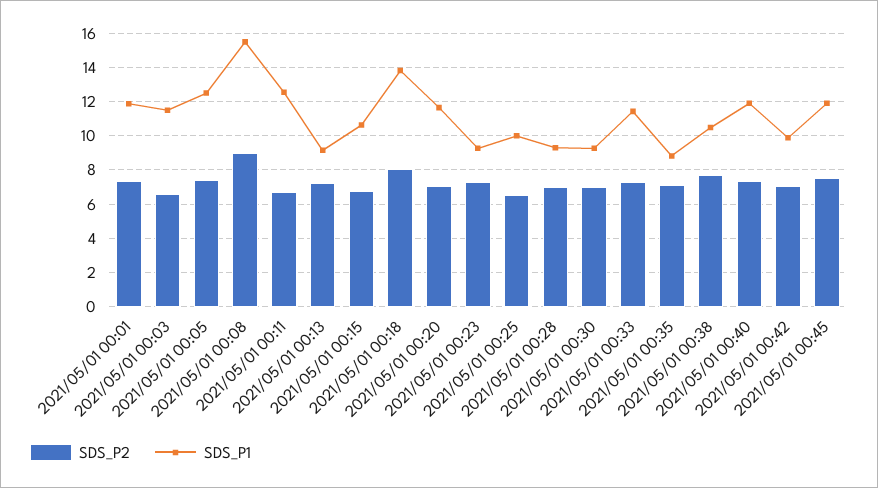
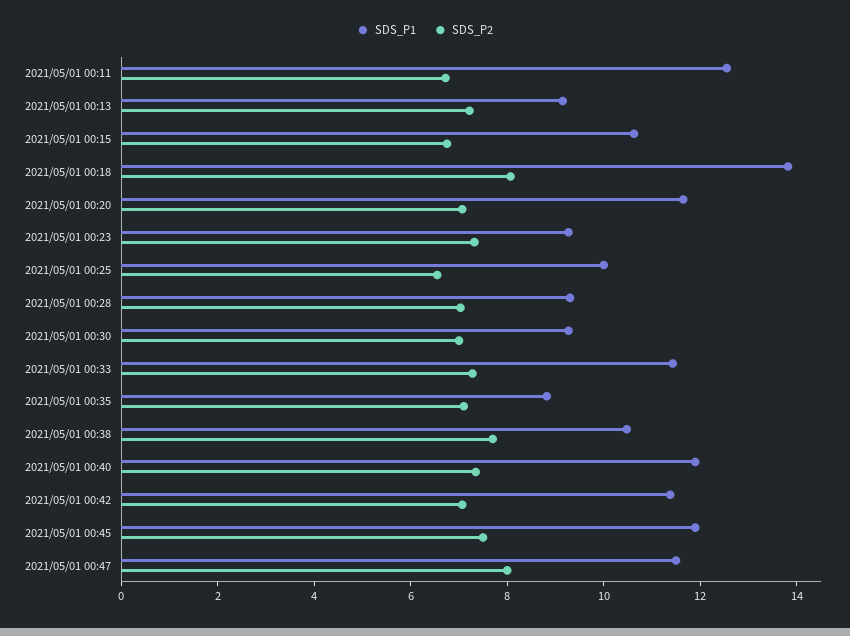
SDS_P2, 2021/05/01 00:01: 7.5 -> none
SDS_P1, 2021/05/01 00:01: 12 -> none
SDS_P2, 2021/05/01 00:03: 6.5 -> none
SDS_P1, 2021/05/01 00:03: 11.5 -> none
SDS_P2, 2021/05/01 00:05: 7.5 -> none
SDS_P1, 2021/05/01 00:05: 12.5 -> none
SDS_P2, 2021/05/01 00:08: 9 -> none
SDS_P1, 2021/05/01 00:08: 15.5 -> none
SDS_P1, 2021/05/01 00:42: 10 -> 11.5
SDS_P1, 2021/05/01 00:47: none -> 11.5
SDS_P2, 2021/05/01 00:47: none -> 8

